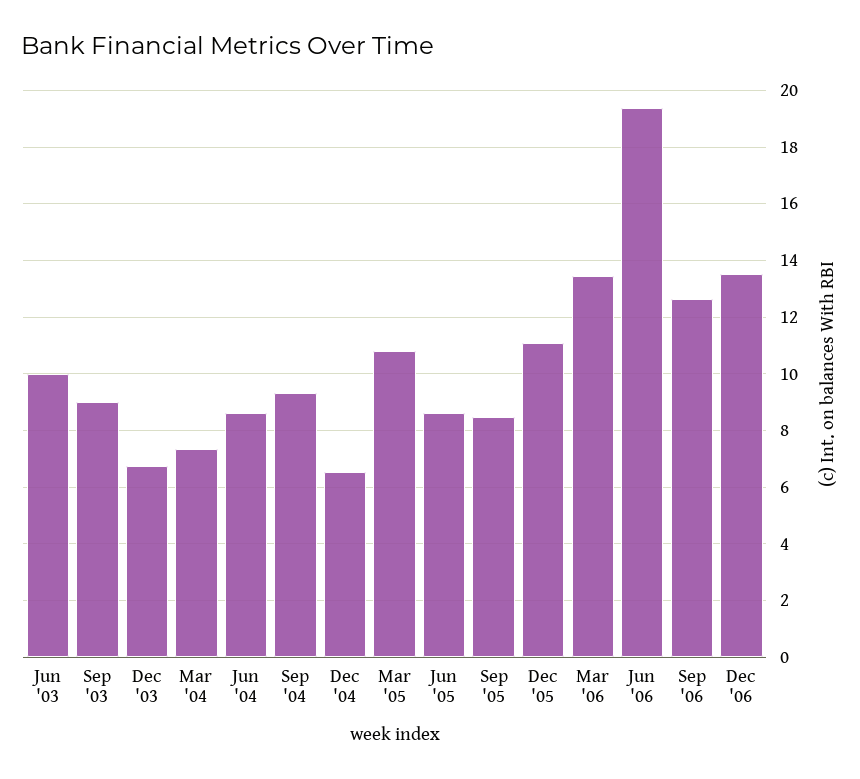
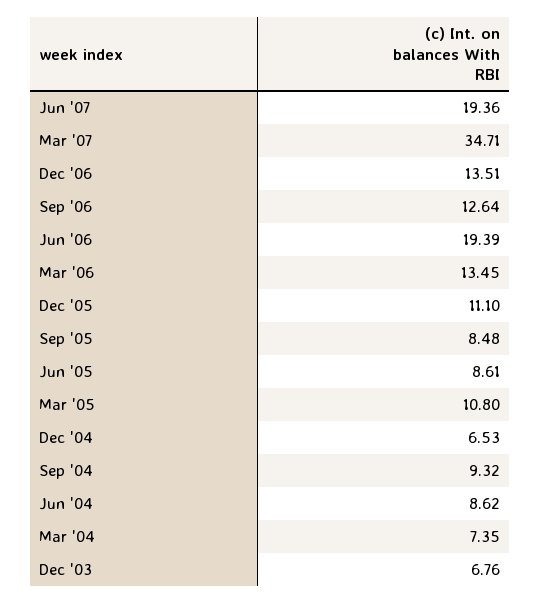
Jun '03: 10 -> none
Sep '03: 9 -> none
Jun '07: none -> 19.36
Mar '07: none -> 34.71

